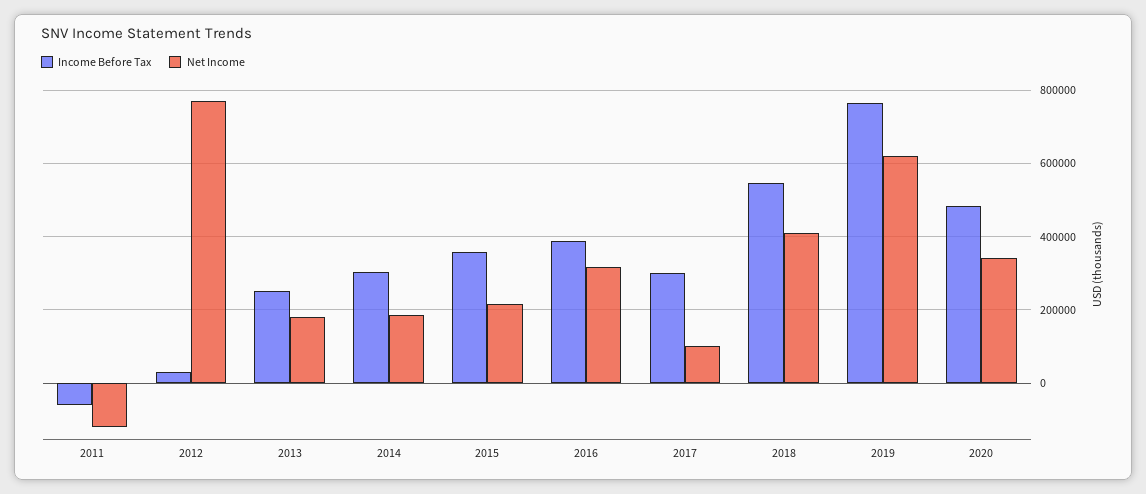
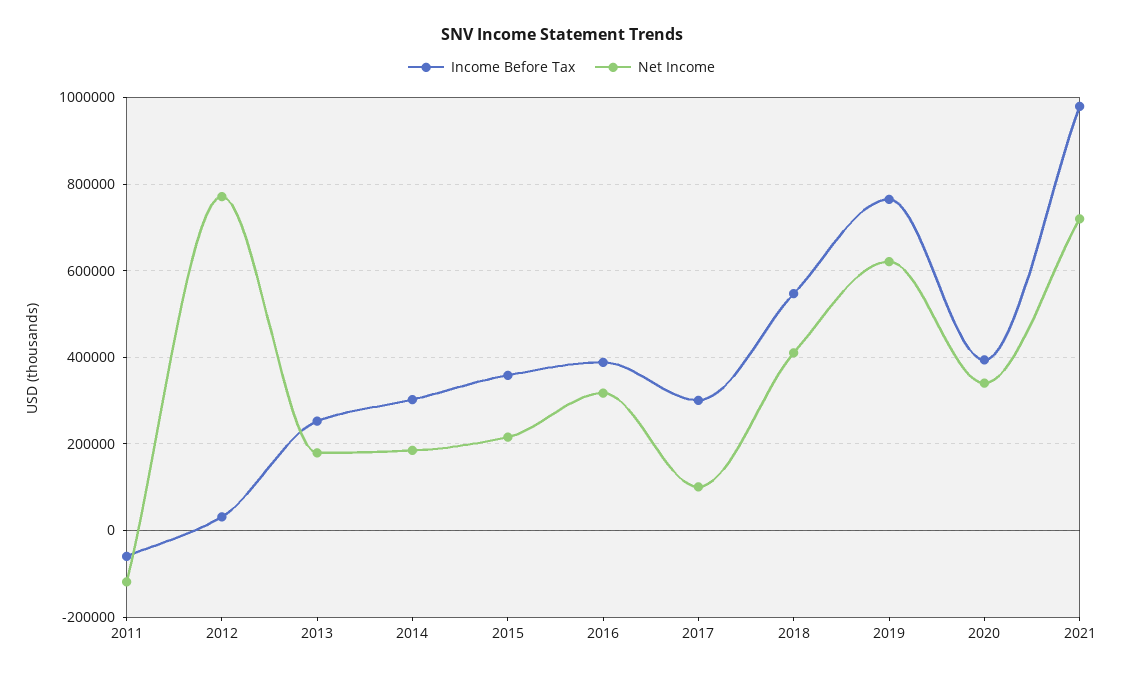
Income Before Tax, 2020: 480000 -> 400000
Income Before Tax, 2021: none -> 980000
Net Income, 2021: none -> 720000

